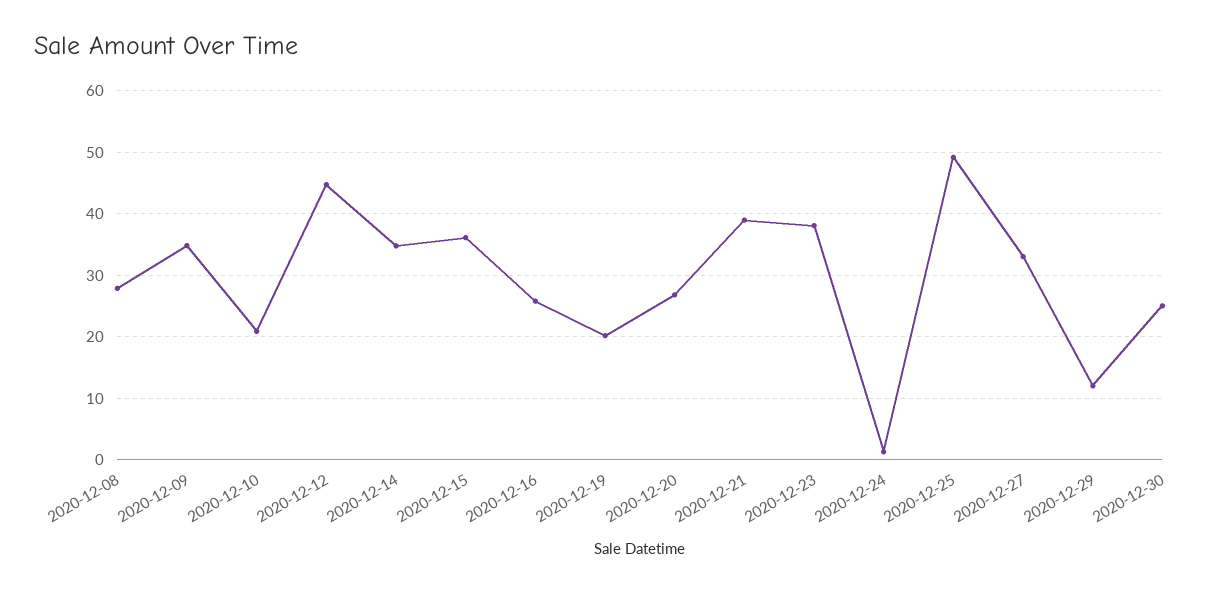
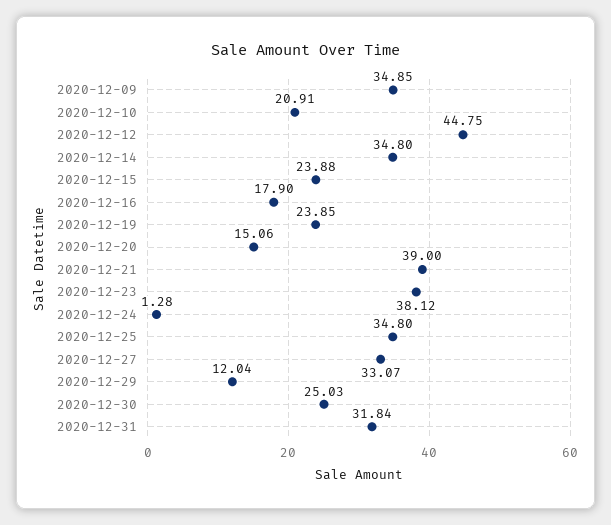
2020-12-08: 28 -> none
2020-12-15: 36 -> 23.88
2020-12-16: 26 -> 17.9
2020-12-19: 20 -> 23.85
2020-12-20: 27 -> 15.06
2020-12-25: 49 -> 34.8
2020-12-31: none -> 31.84

